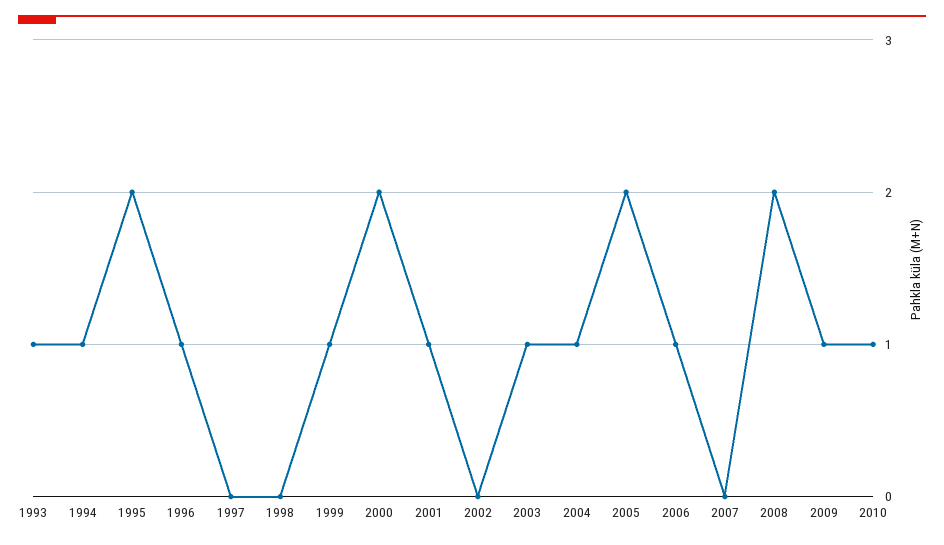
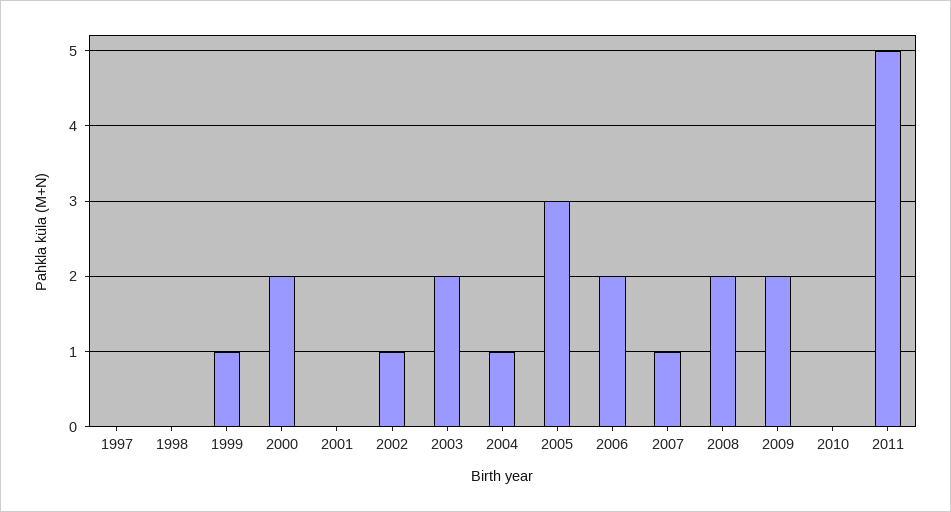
1993: 1 -> none
1994: 1 -> none
1995: 2 -> none
1996: 1 -> none
2001: 1 -> 0
2002: 0 -> 1
2003: 1 -> 2
2005: 2 -> 3
2006: 1 -> 2
2007: 0 -> 1
2009: 1 -> 2
2010: 1 -> 0
2011: none -> 5

